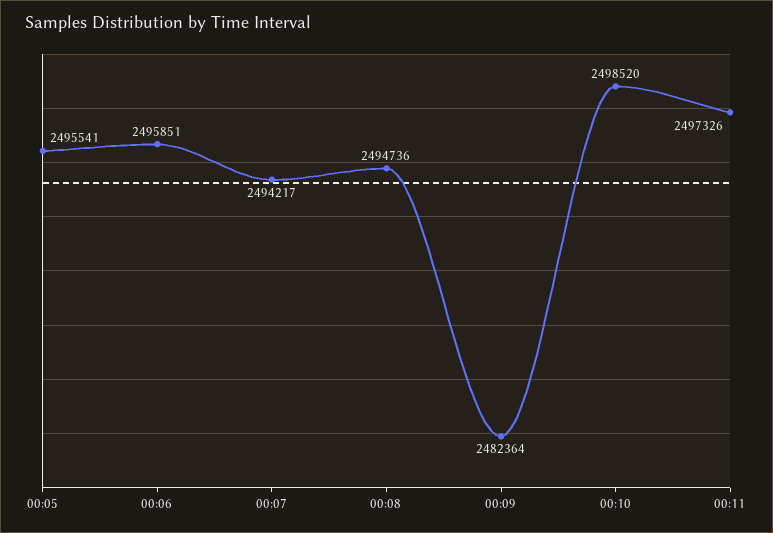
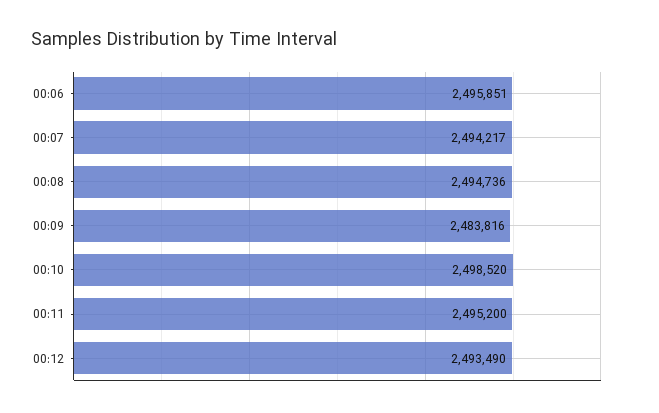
00:05: 2495541 -> none
00:09: 2482364 -> 2483816
00:11: 2497326 -> 2495200
00:12: none -> 2493490

